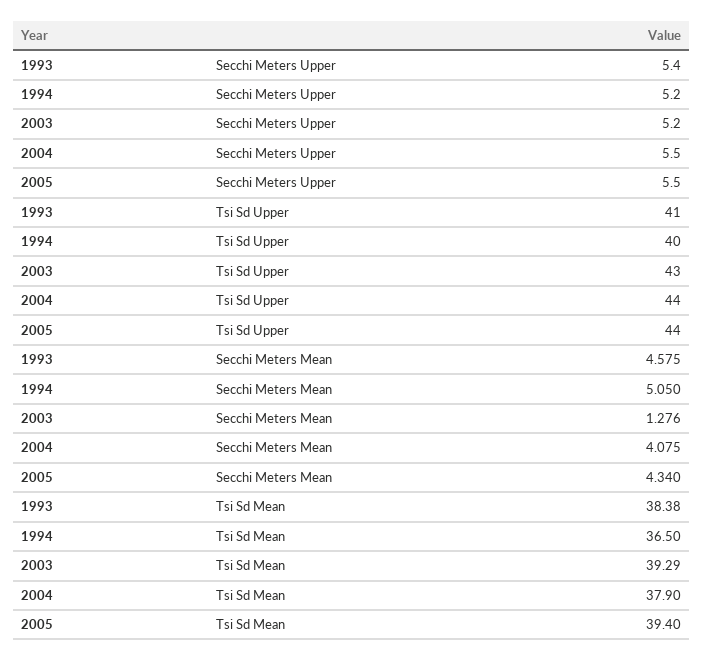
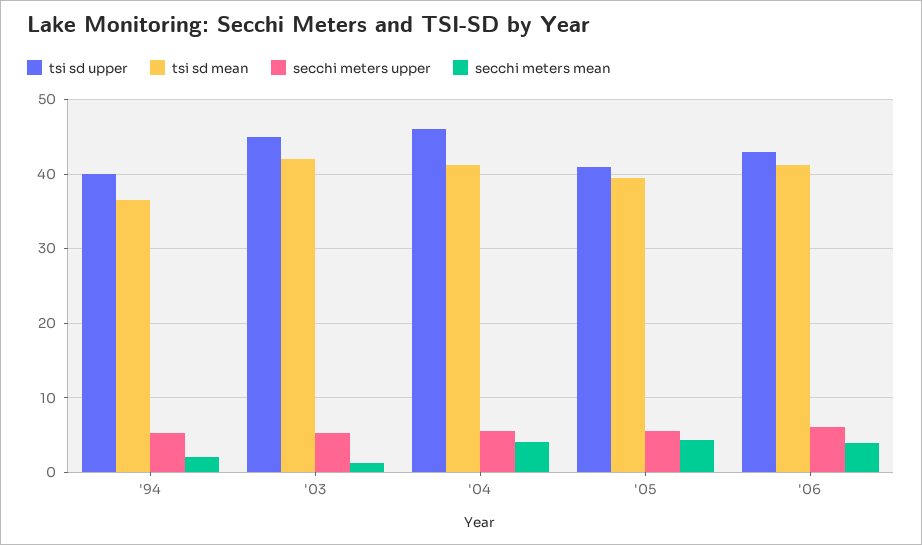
Secchi Meters Upper, 1993: 5.4 -> none
Tsi Sd Upper, 1993: 41 -> none
Tsi Sd Upper, 2003: 43 -> 45
Tsi Sd Upper, 2004: 44 -> 46
Tsi Sd Upper, 2005: 44 -> 41
Secchi Meters Mean, 1993: 4.575 -> none
Secchi Meters Mean, 1994: 5.05 -> 2
Tsi Sd Mean, 1993: 38.38 -> none
Tsi Sd Mean, 2003: 39.29 -> 42
Tsi Sd Mean, 2004: 37.9 -> 41
Tsi Sd Upper, '06: none -> 43
Tsi Sd Mean, '06: none -> 41
Secchi Meters Upper, '06: none -> 6
Secchi Meters Mean, '06: none -> 4

